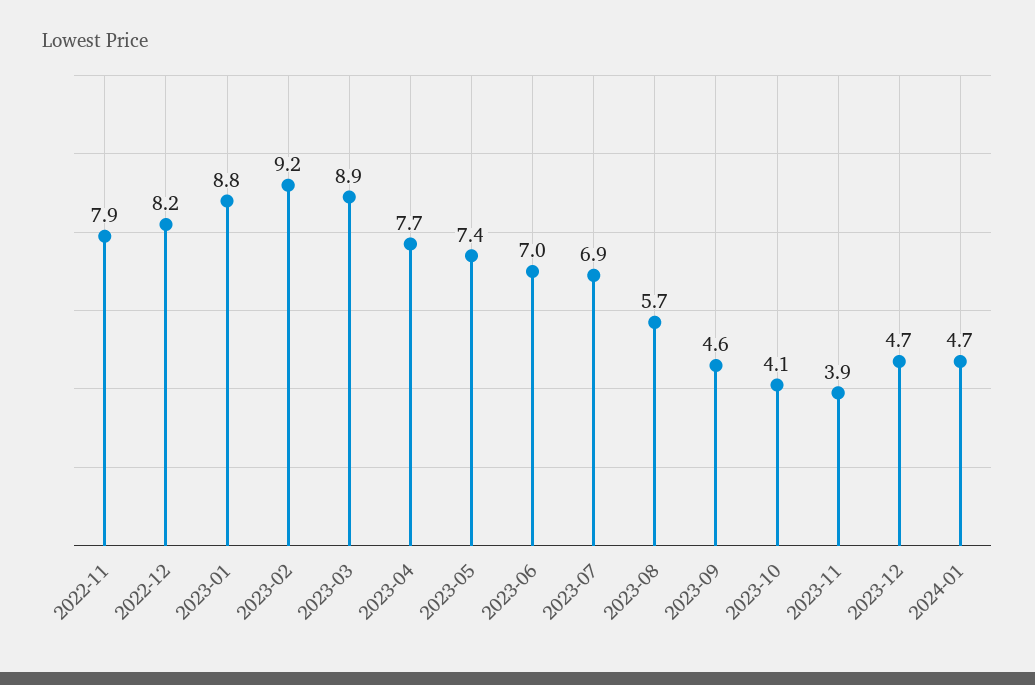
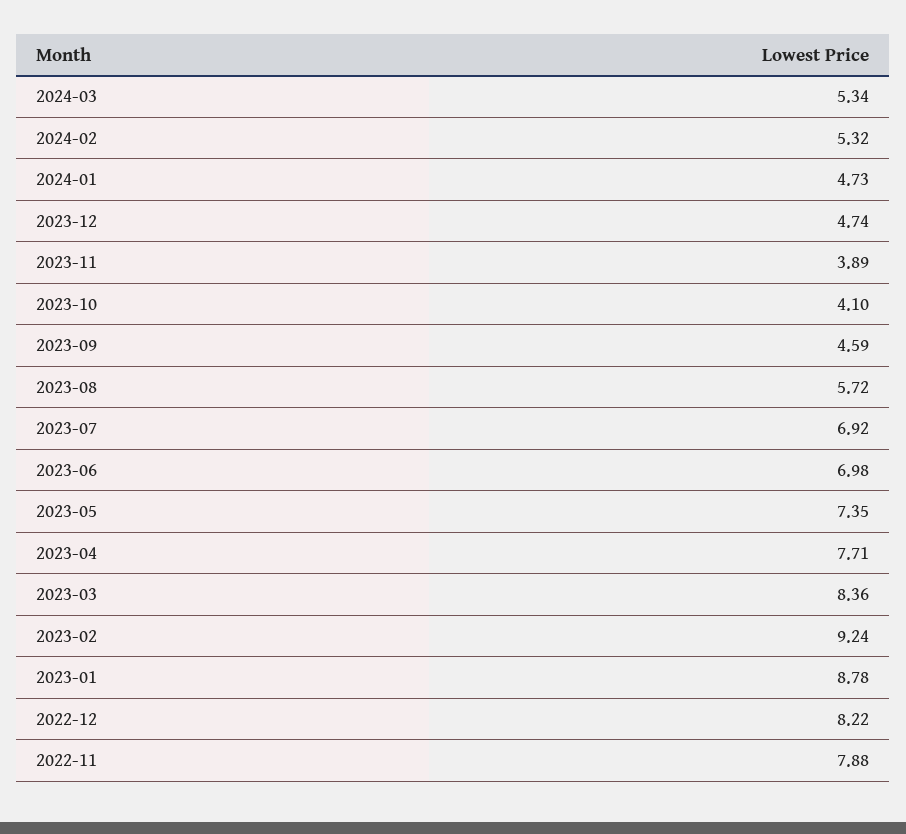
2023-03: 8.9 -> 8.36
2024-03: none -> 5.34
2024-02: none -> 5.32

